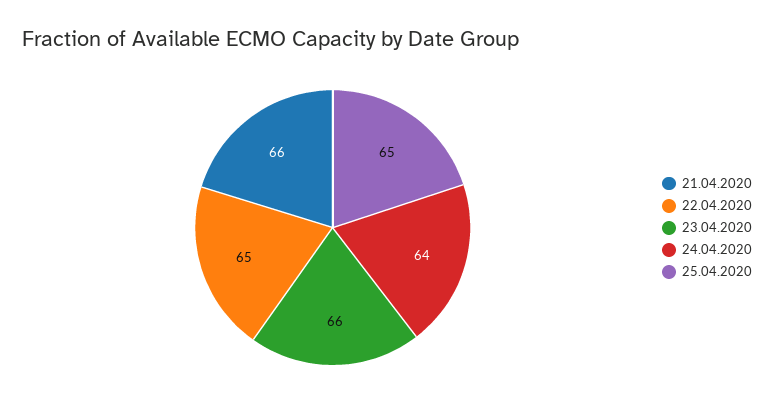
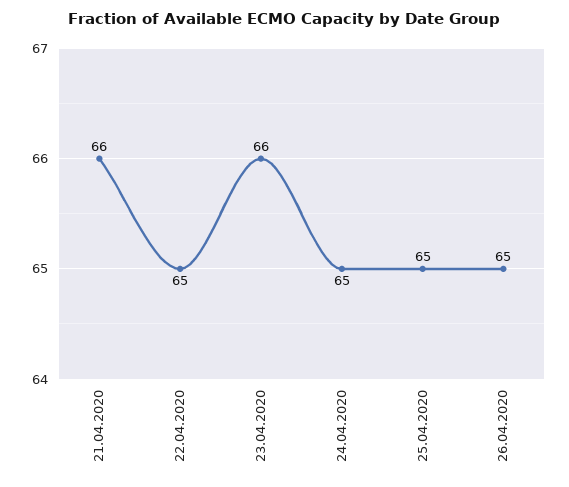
24.04.2020: 64 -> 65
26.04.2020: none -> 65

